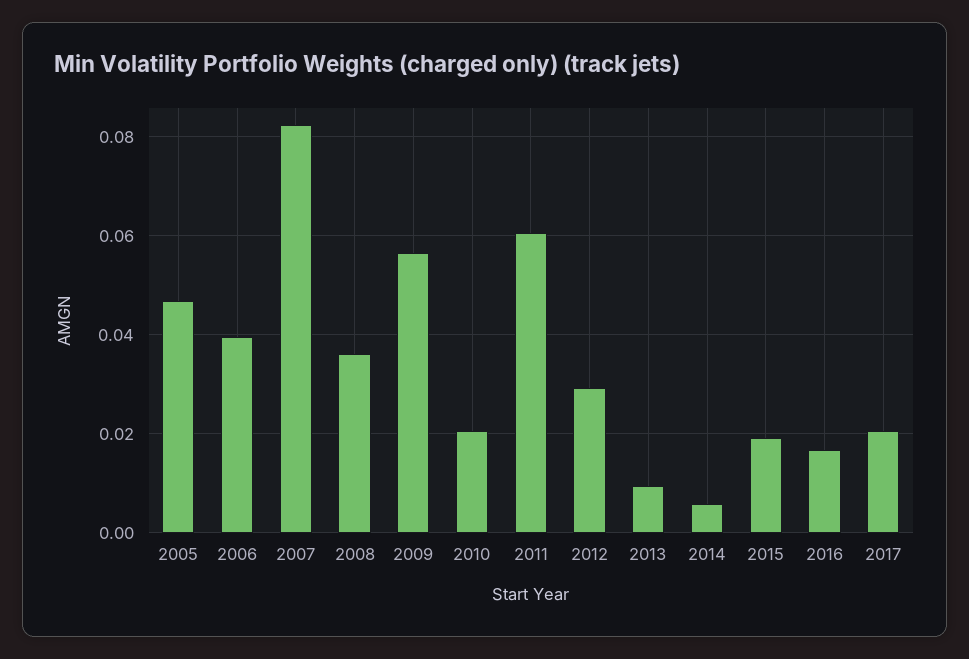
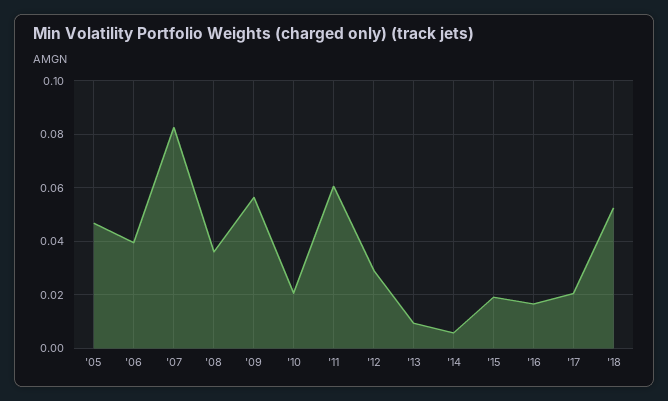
'18: none -> 0.0525

